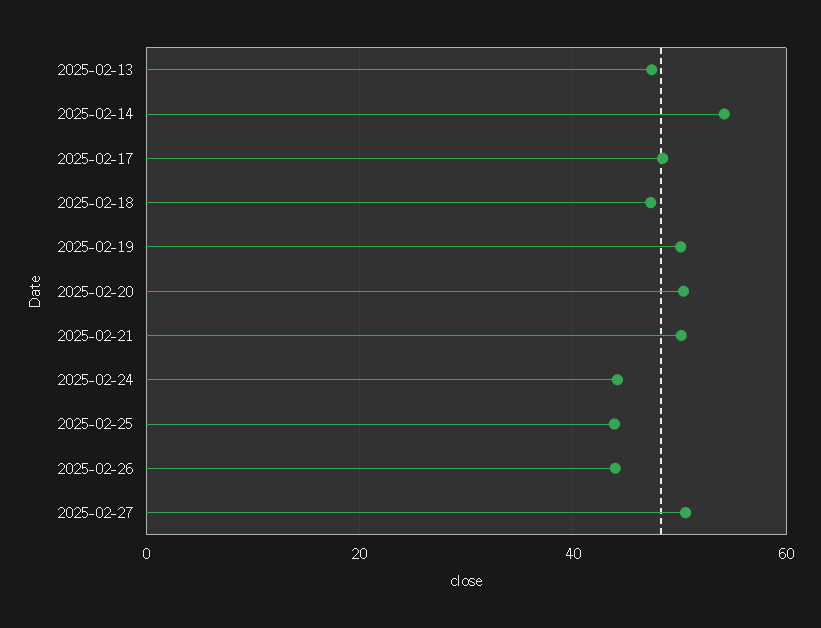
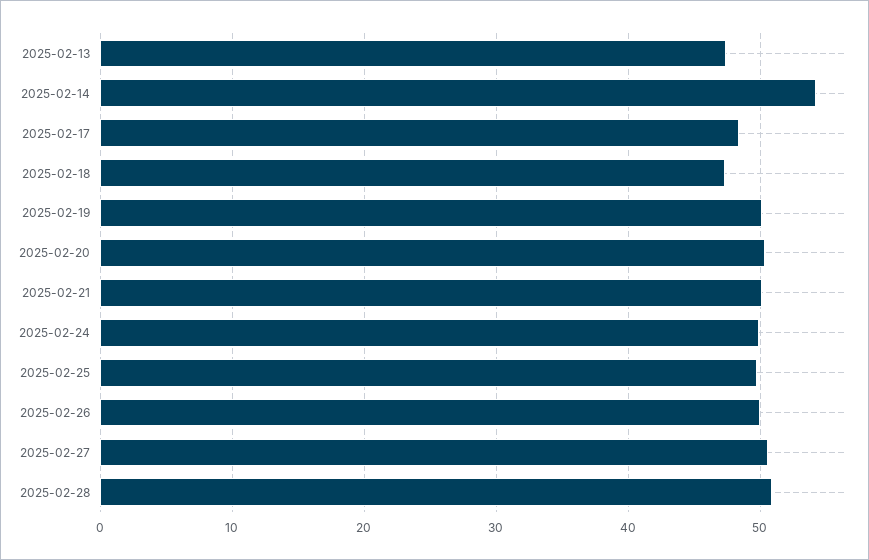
2025-02-24: 44 -> 50
2025-02-25: 44 -> 50
2025-02-26: 44 -> 50
2025-02-28: none -> 51

